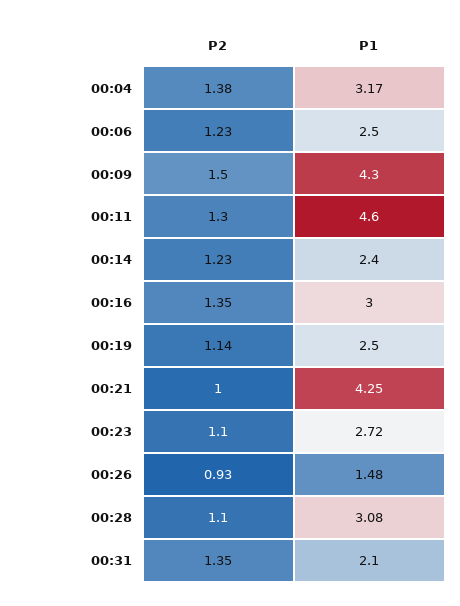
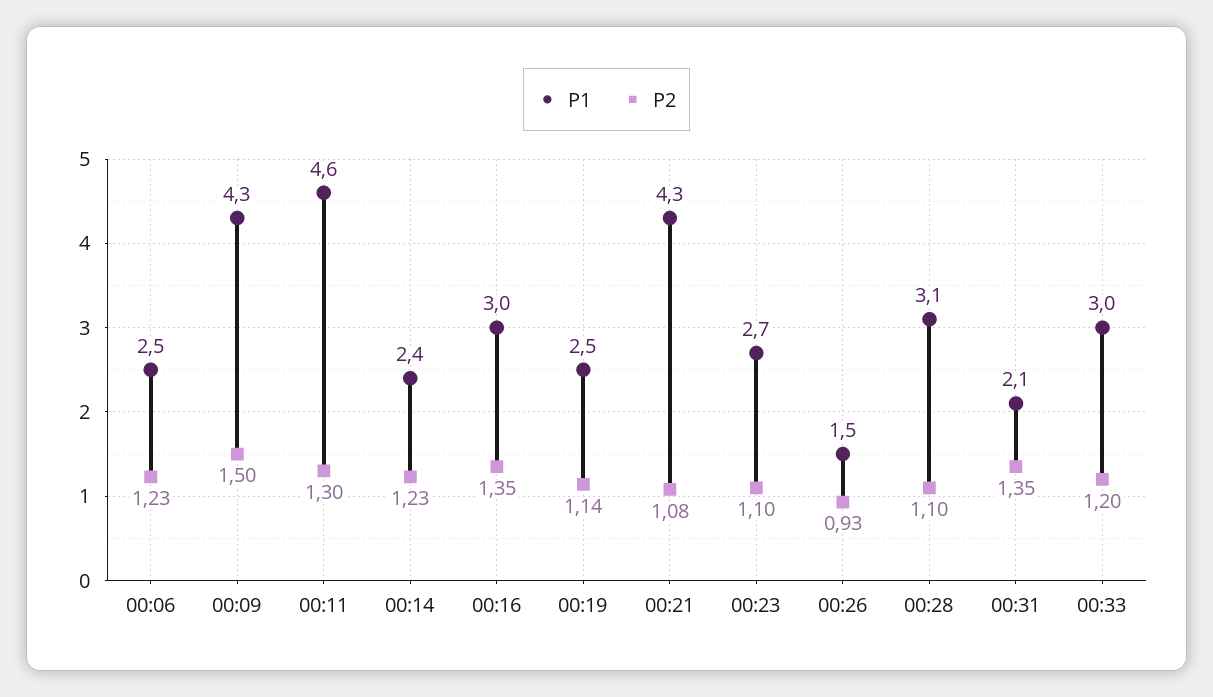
P2, 00:04: 1.38 -> none
P1, 00:04: 3.17 -> none
P2, 00:21: 1 -> 1.08
P1, 00:33: none -> 3
P2, 00:33: none -> 1.2

